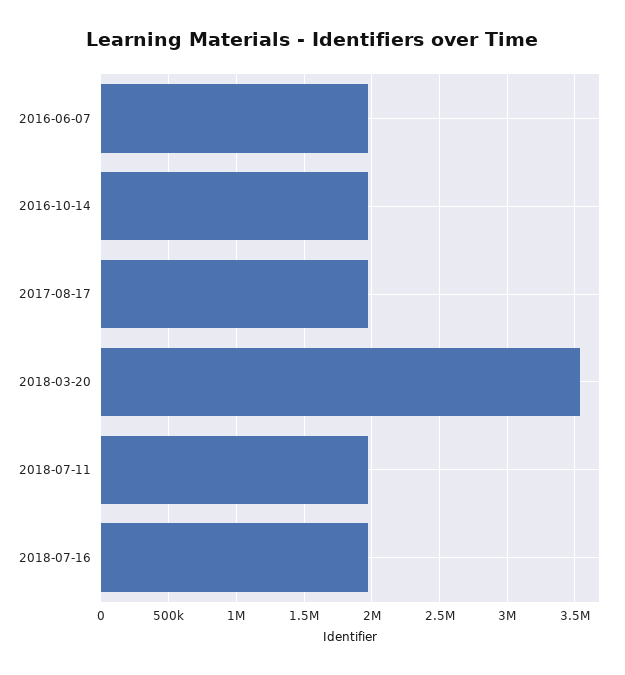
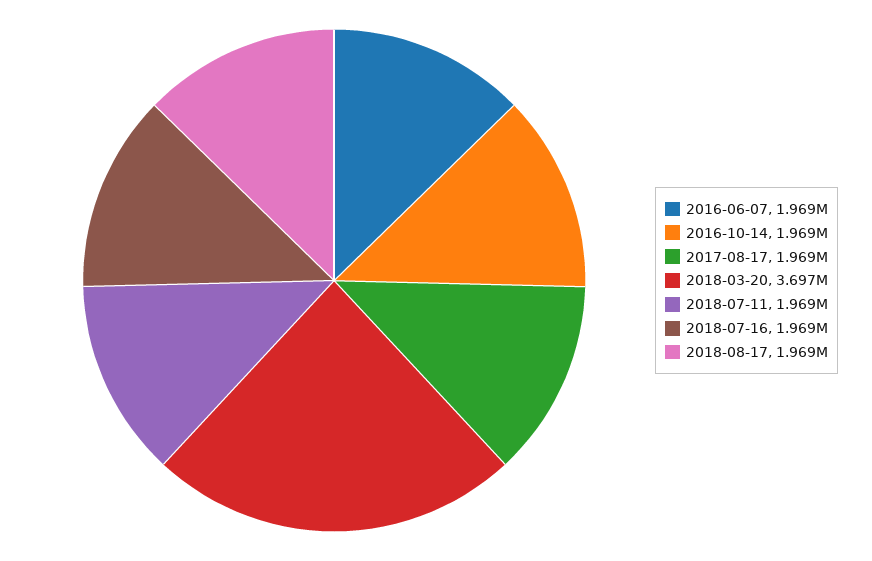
2018-03-20: 3550000 -> 3697000
2018-08-17: none -> 1969000

